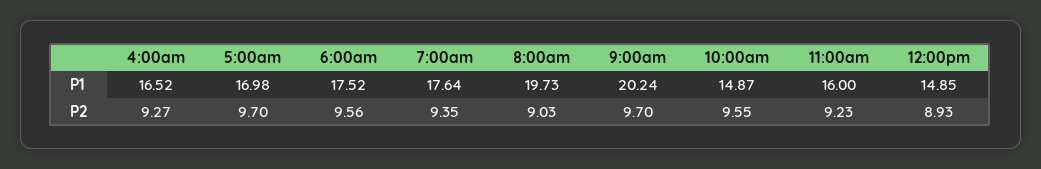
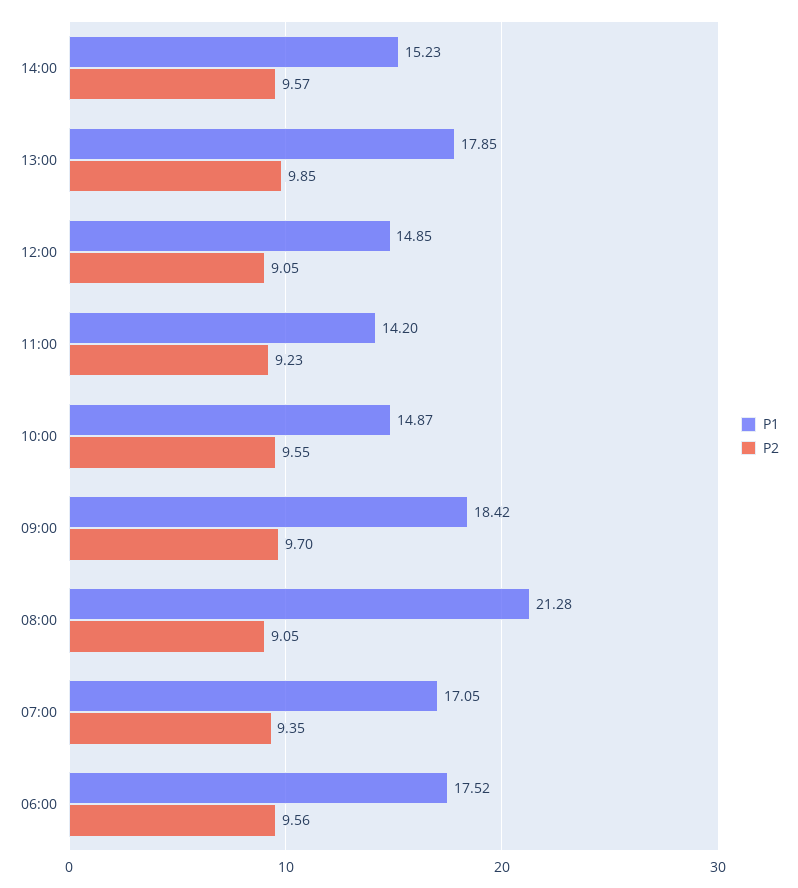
P1, 4:00am: 16.52 -> none
P1, 5:00am: 16.98 -> none
P1, 7:00am: 17.64 -> 17.05
P1, 8:00am: 19.73 -> 21.28
P1, 9:00am: 20.24 -> 18.42
P1, 11:00am: 16 -> 14.2
P2, 4:00am: 9.27 -> none
P2, 5:00am: 9.7 -> none
P2, 8:00am: 9.03 -> 9.05
P2, 12:00pm: 8.93 -> 9.05
P1, 14:00: none -> 15.23
P2, 14:00: none -> 9.57
P1, 13:00: none -> 17.85
P2, 13:00: none -> 9.85

